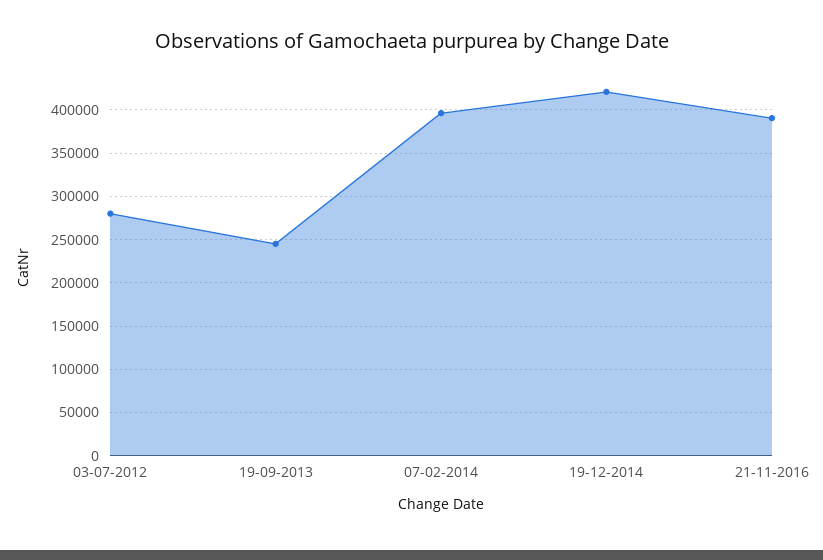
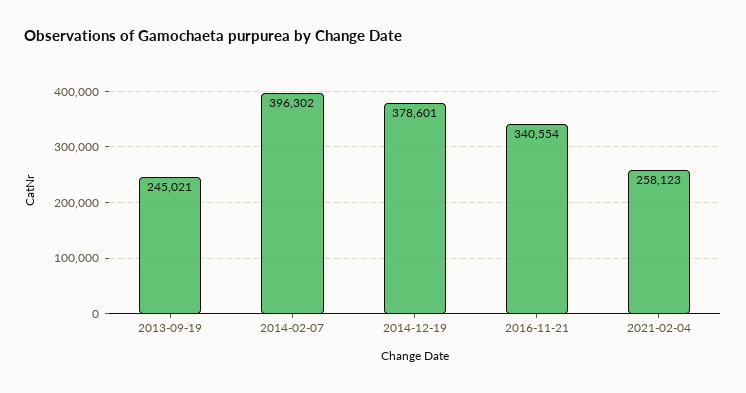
03-07-2012: 280000 -> none
19-12-2014: 420000 -> 378601
21-11-2016: 390000 -> 340554
2021-02-04: none -> 258123

